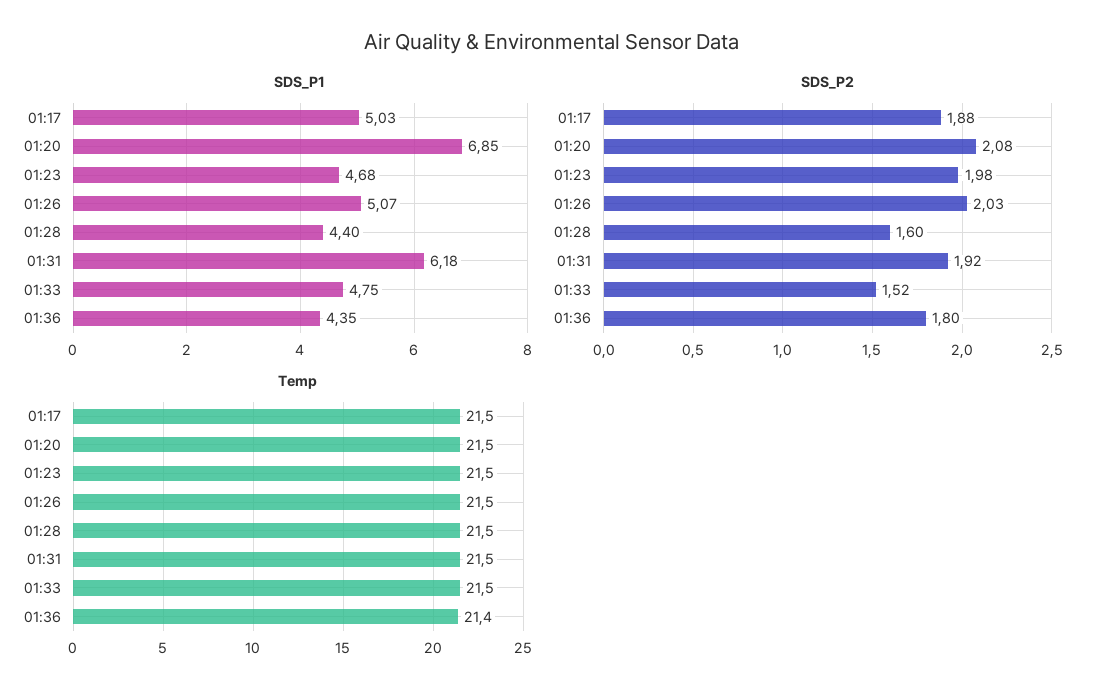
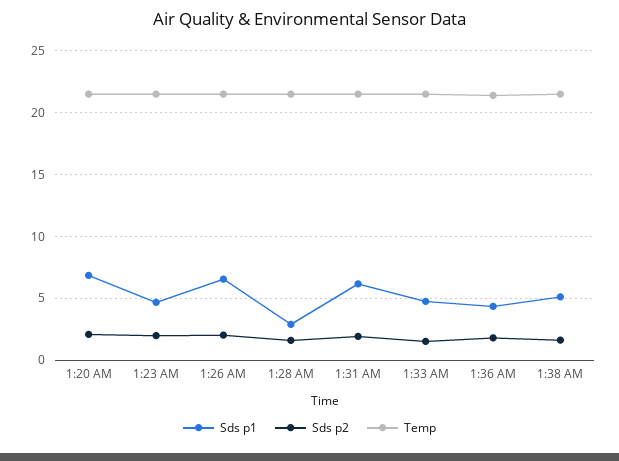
SDS_P1, 01:17: 5.03 -> none
SDS_P1, 01:26: 5.07 -> 6.5
SDS_P1, 01:28: 4.4 -> 3
SDS_P2, 01:17: 1.88 -> none
Temp, 01:17: 21.5 -> none
SDS_P1, 1:38 AM: none -> 5
SDS_P2, 1:38 AM: none -> 1.5
Temp, 1:38 AM: none -> 21.5

